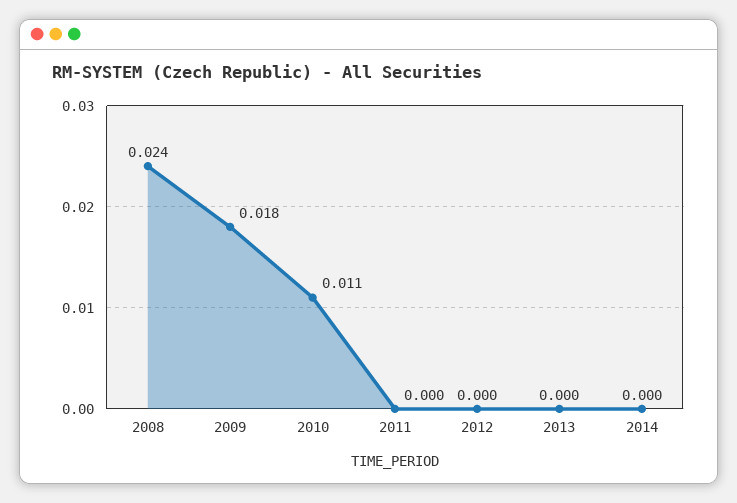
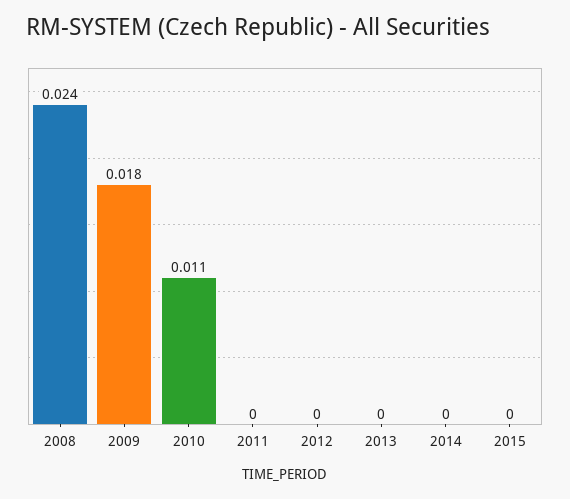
2015: none -> 0

